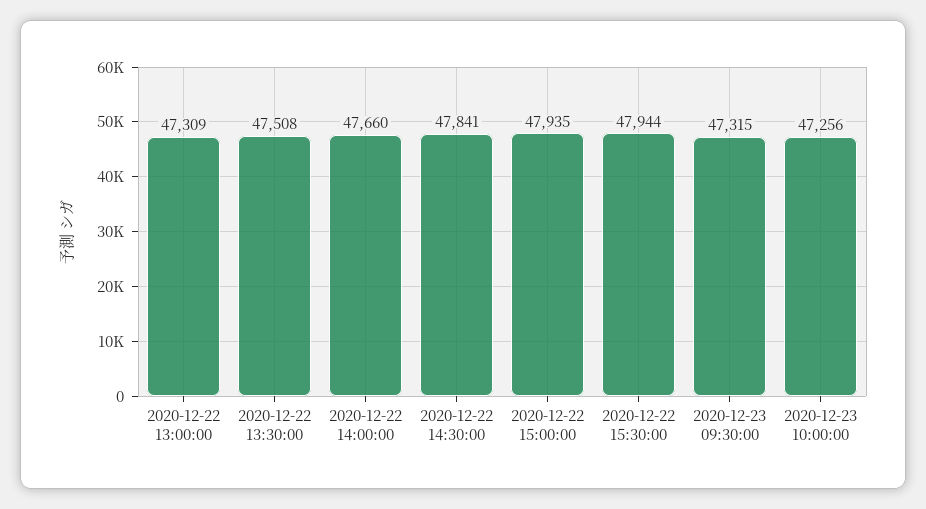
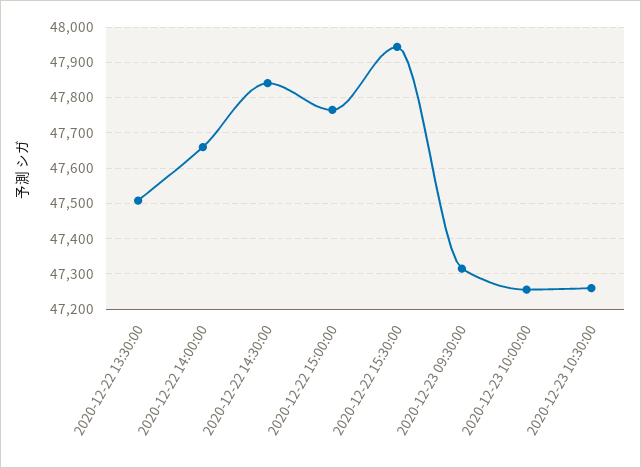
2020-12-22 13:00:00: 47309 -> none
2020-12-22 15:00:00: 47935 -> 47760
2020-12-23 10:30:00: none -> 47260

